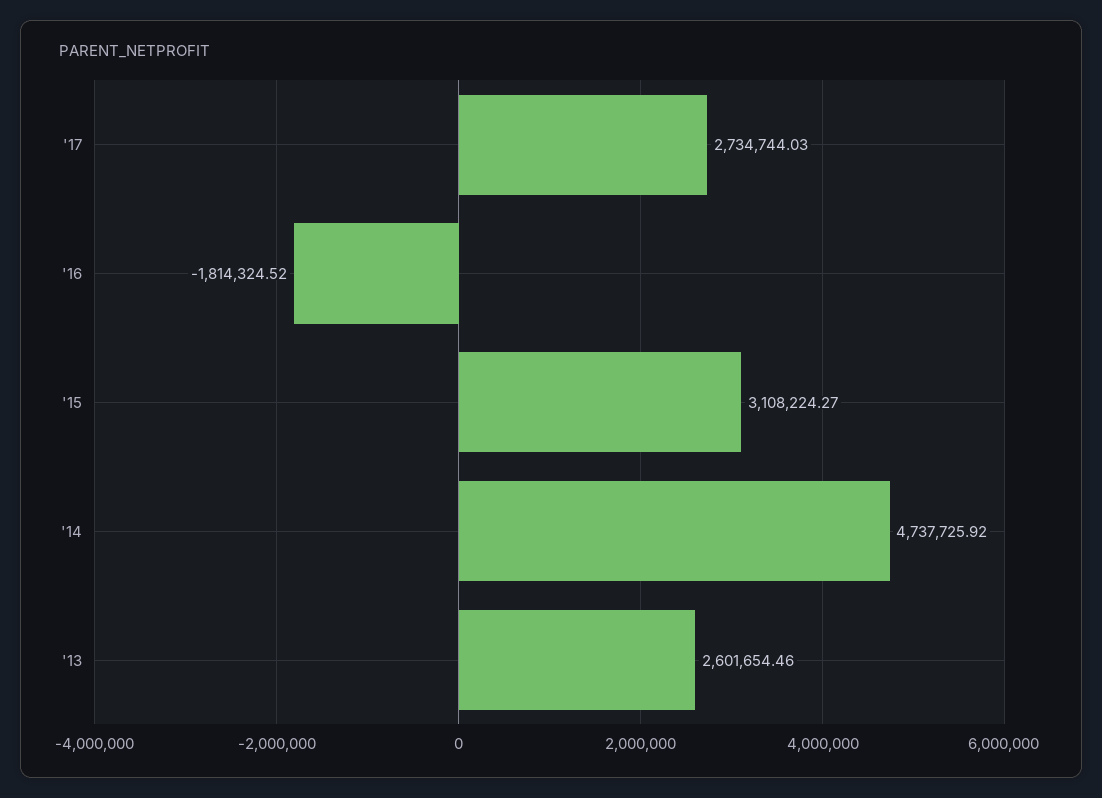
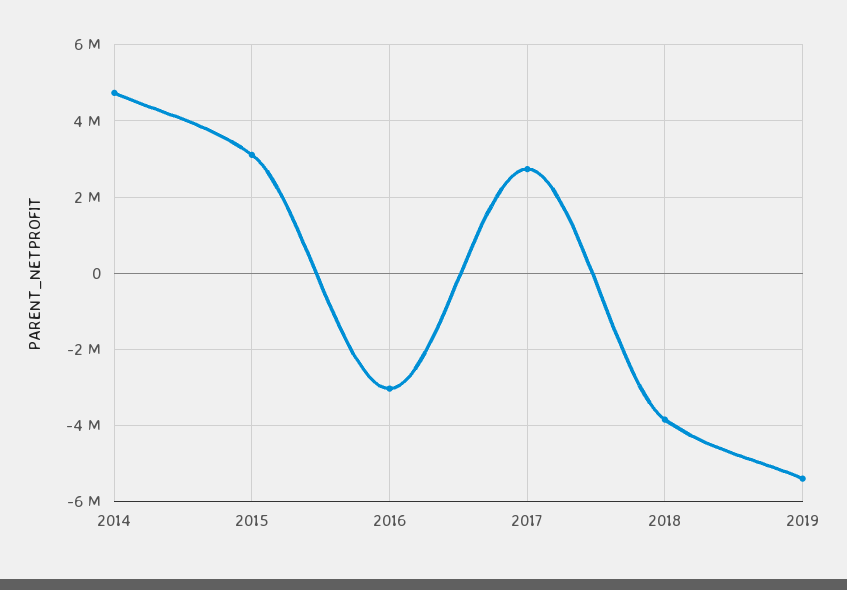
'16: -1814324.52 -> -3000000
'13: 2601654.46 -> none
2018: none -> -3800000
2019: none -> -5400000

